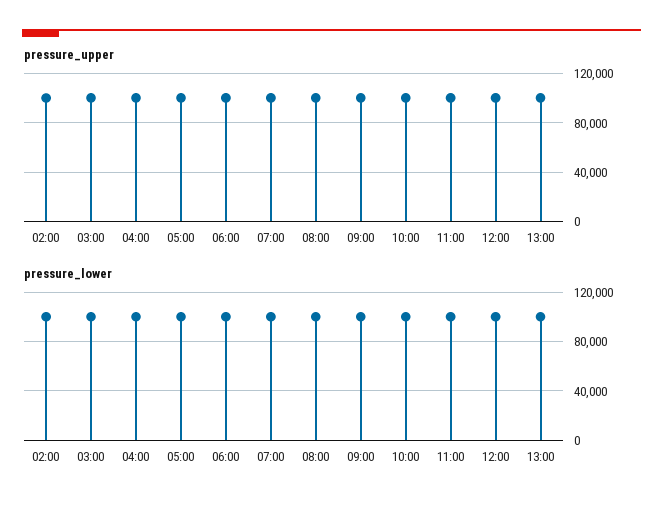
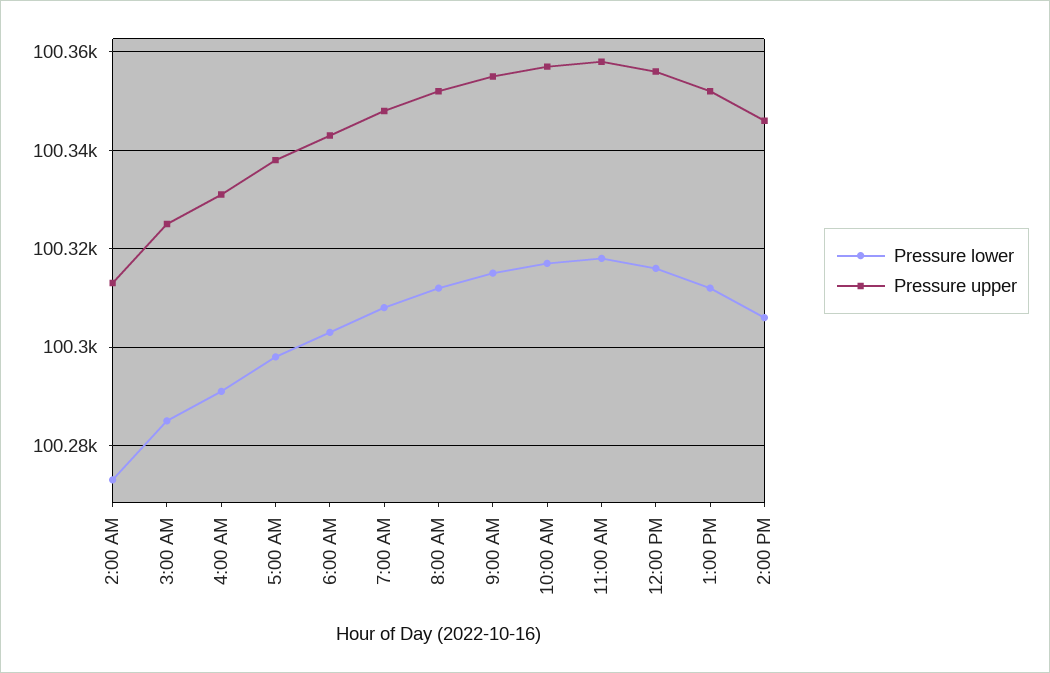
pressure_lower, 2:00 PM: none -> 100305
pressure_upper, 2:00 PM: none -> 100345

